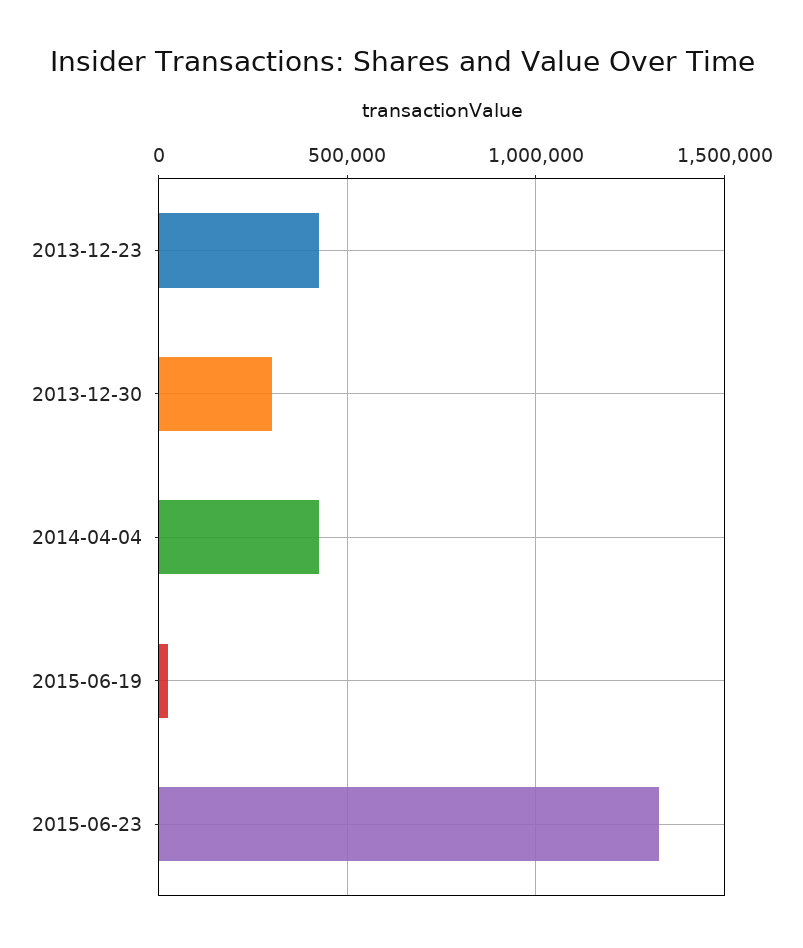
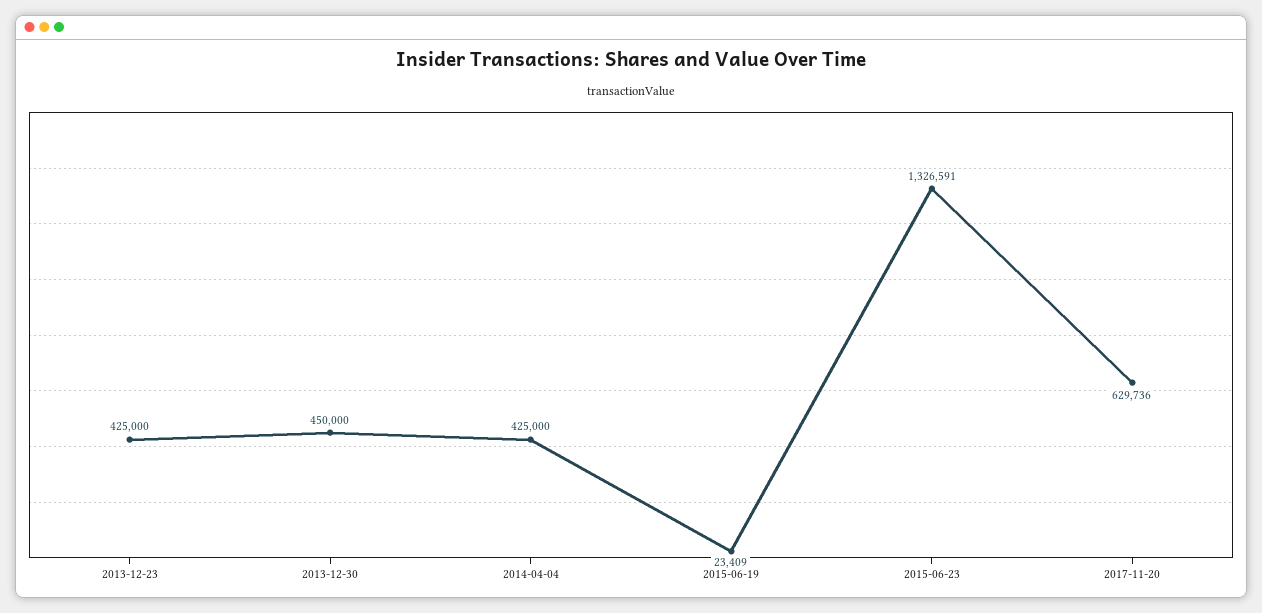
2013-12-30: 300000 -> 450000
2017-11-20: none -> 629736

